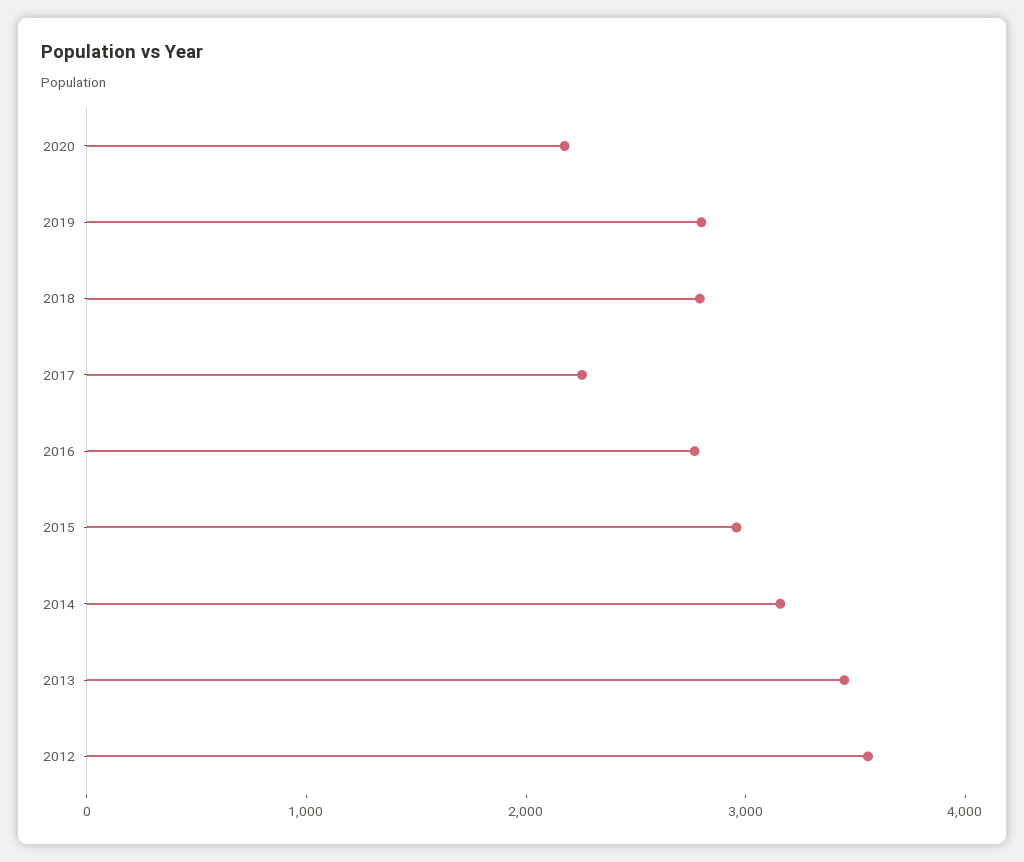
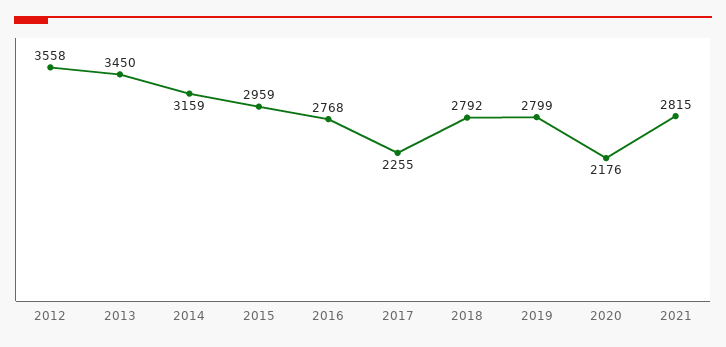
2021: none -> 2815

